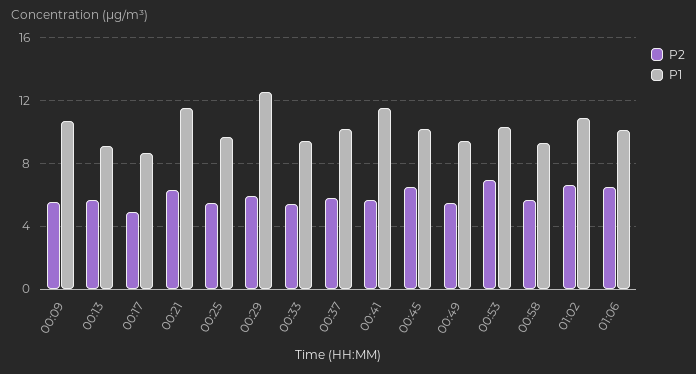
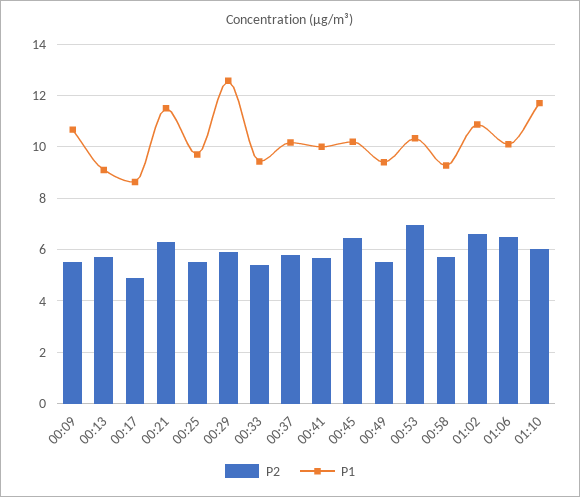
P1, 00:41: 11.5 -> 10
P2, 01:10: none -> 6
P1, 01:10: none -> 11.75

